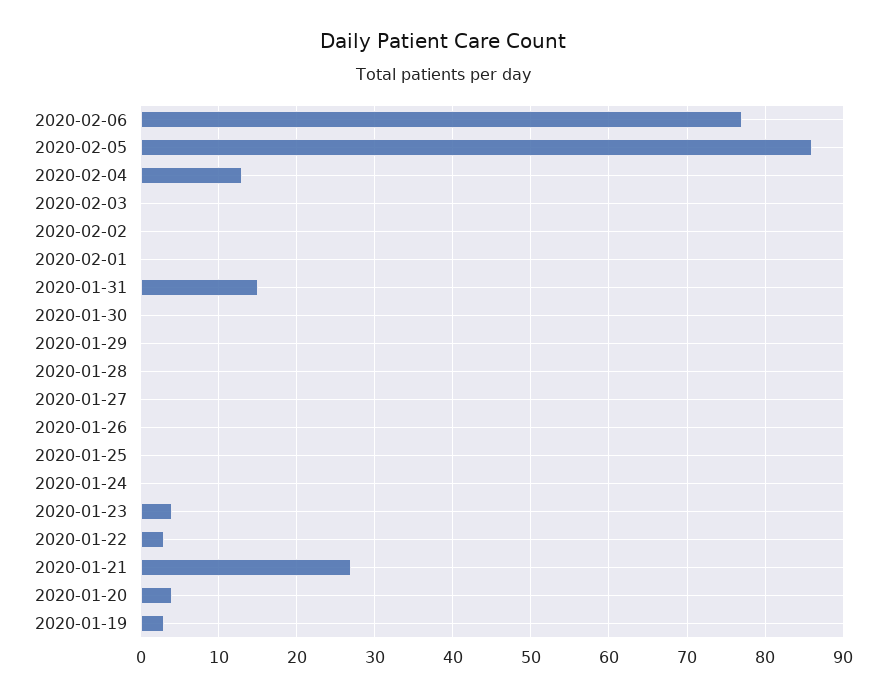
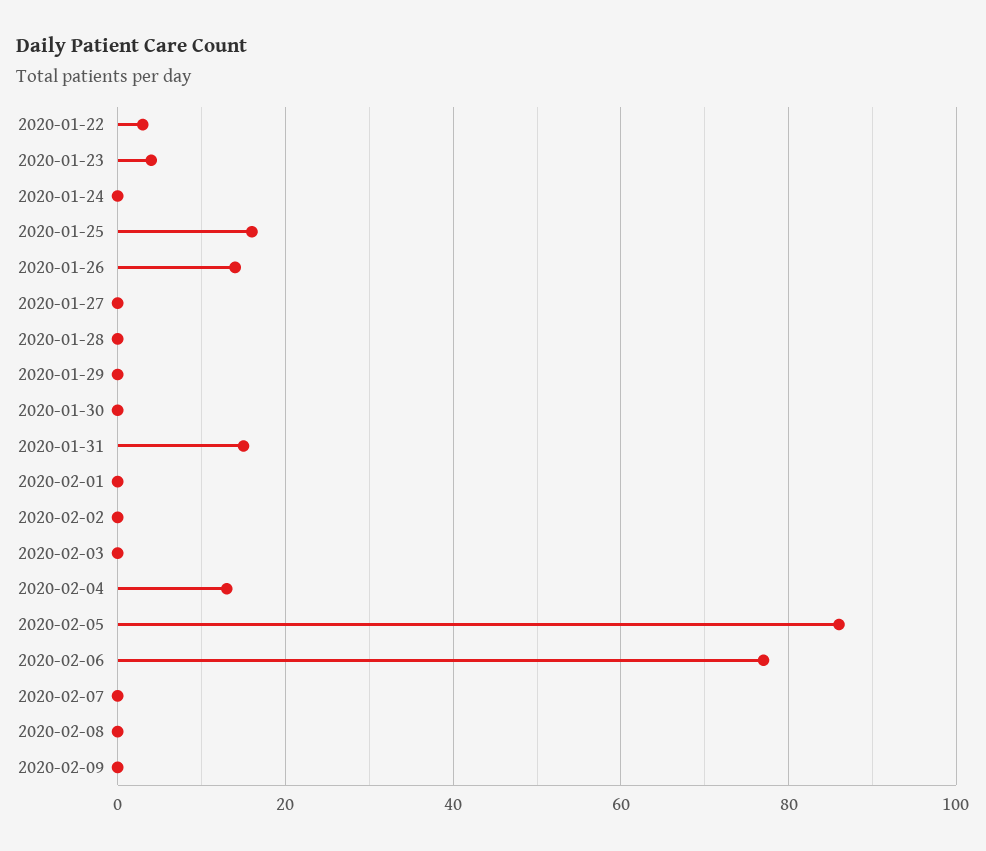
2020-01-26: 0 -> 15
2020-01-25: 0 -> 15
2020-01-21: 27 -> none
2020-01-20: 4 -> none
2020-01-19: 3 -> none
2020-02-07: none -> 0
2020-02-08: none -> 0
2020-02-09: none -> 0

